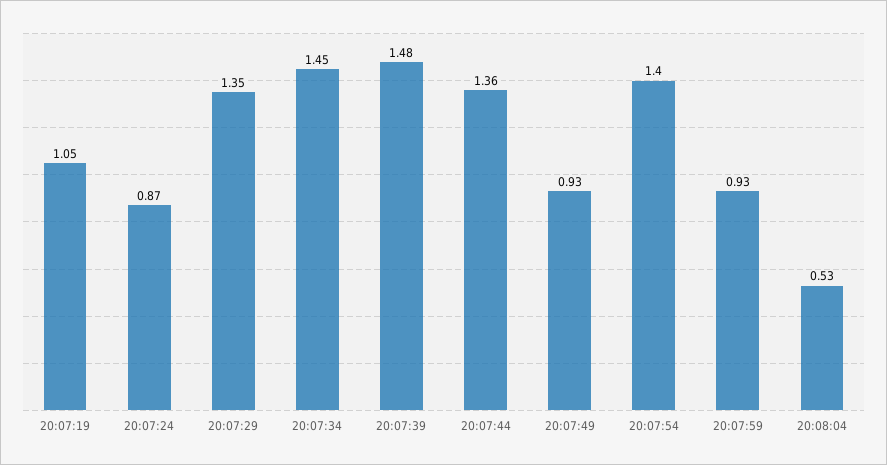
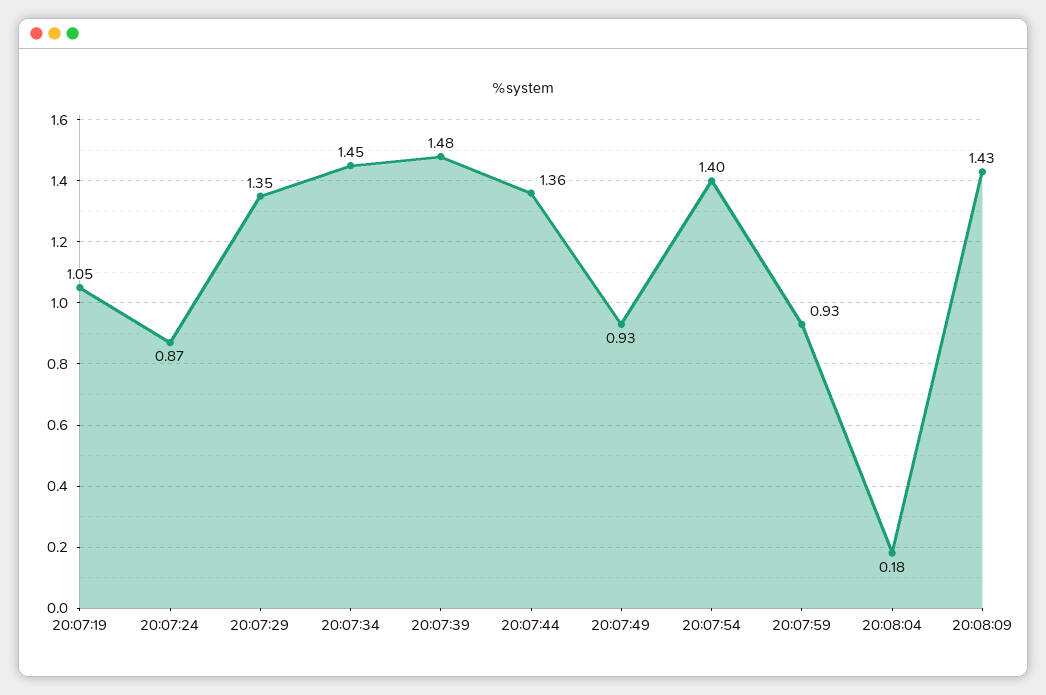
20:08:04: 0.53 -> 0.18
20:08:09: none -> 1.43

